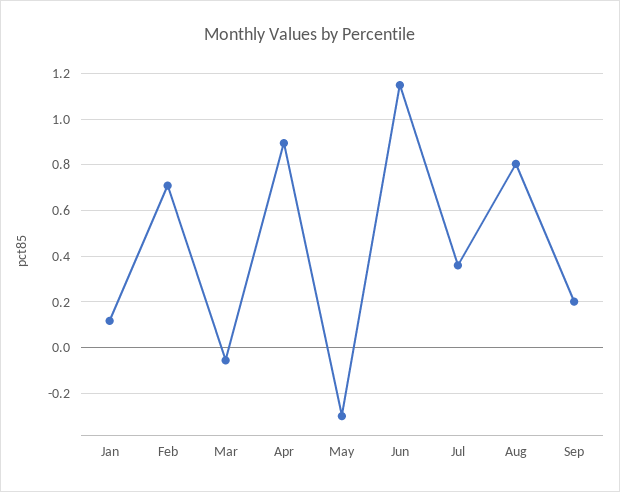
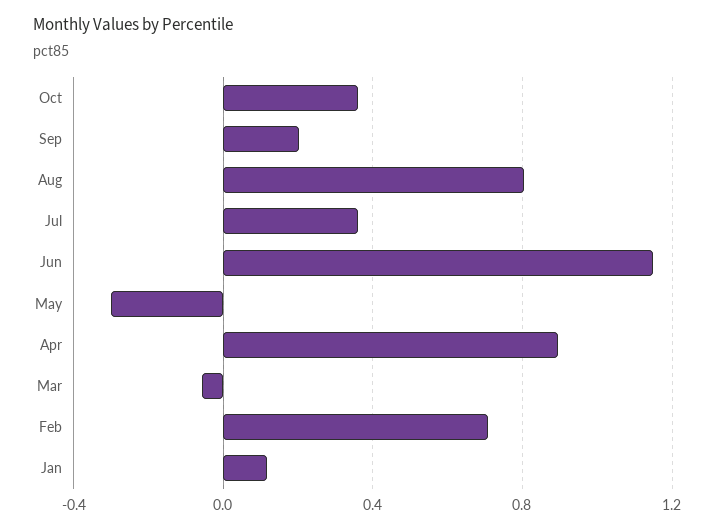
Oct: none -> 0.35

